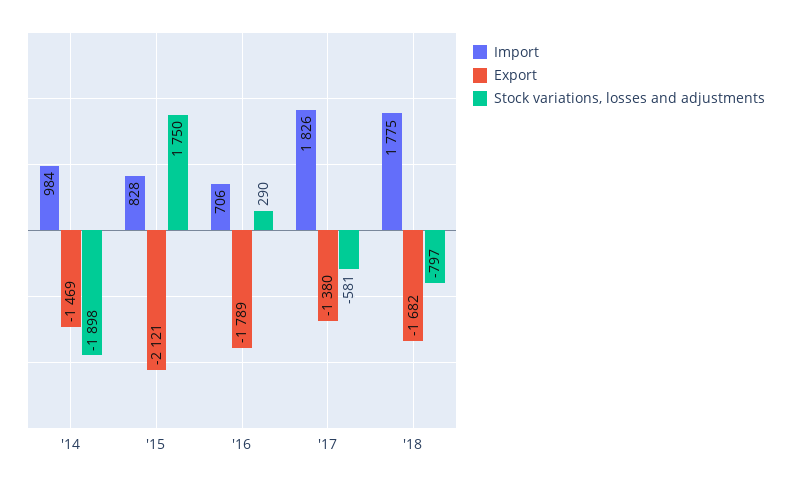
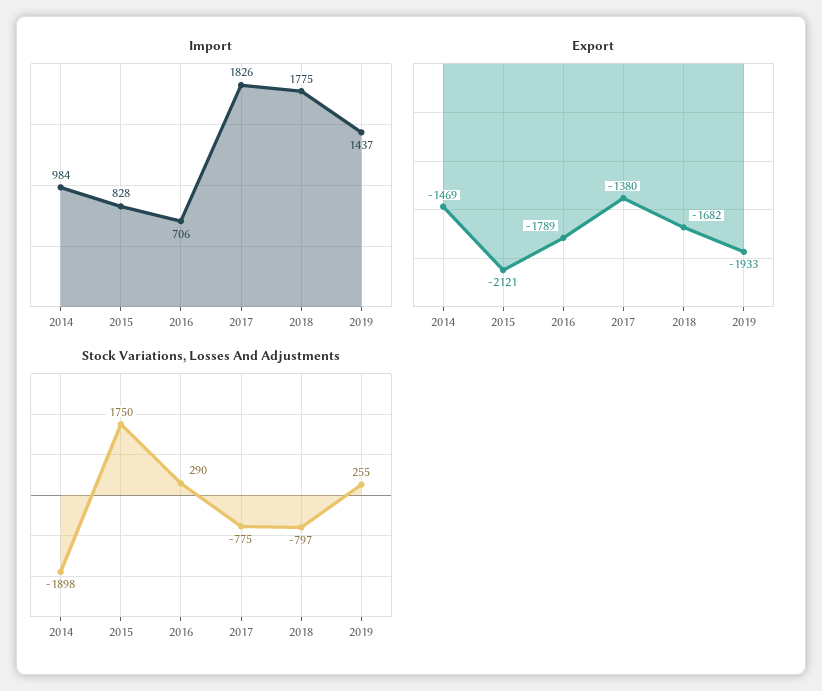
Stock variations, losses and adjustments, '17: -581 -> -775
Import, 2019: none -> 1437
Export, 2019: none -> -1933
Stock variations, losses and adjustments, 2019: none -> 255

